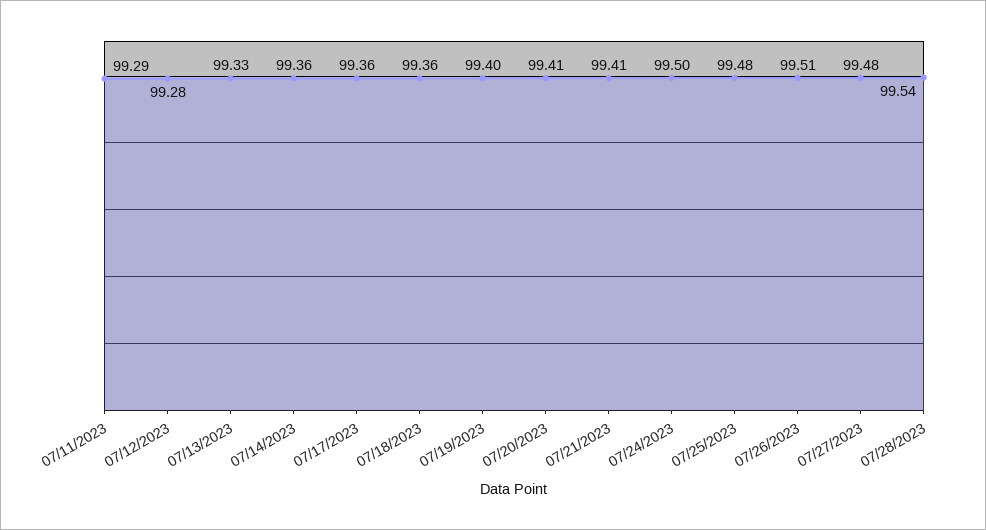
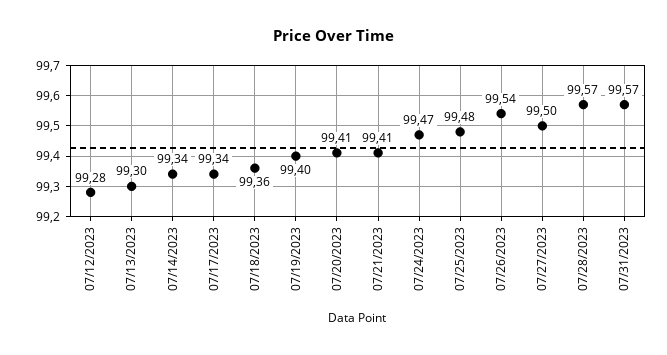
07/11/2023: 99.29 -> none
07/13/2023: 99.33 -> 99.3
07/14/2023: 99.36 -> 99.34
07/17/2023: 99.36 -> 99.34
07/24/2023: 99.5 -> 99.47
07/26/2023: 99.51 -> 99.54
07/27/2023: 99.48 -> 99.5
07/28/2023: 99.54 -> 99.57
07/31/2023: none -> 99.57

